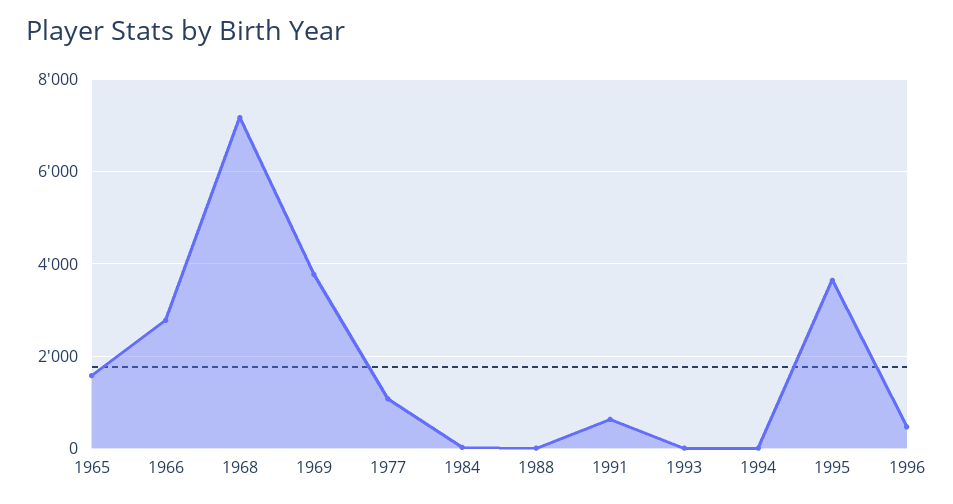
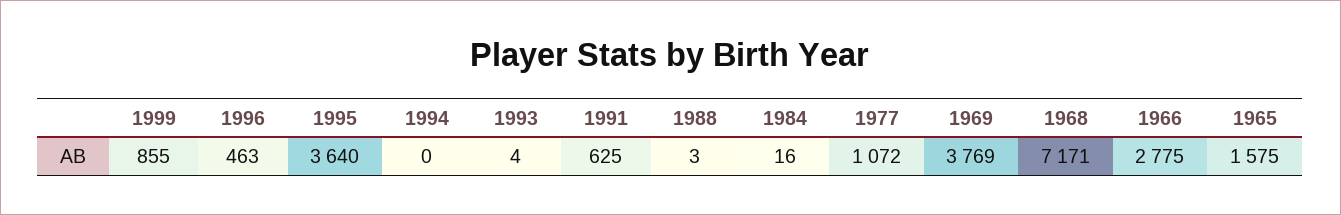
1999: none -> 855

